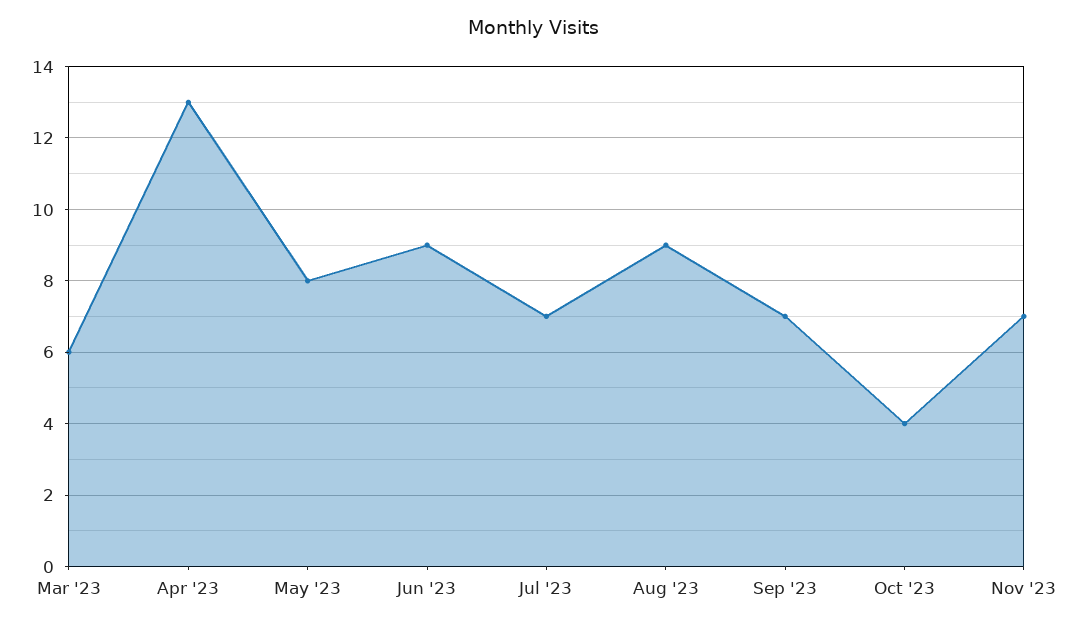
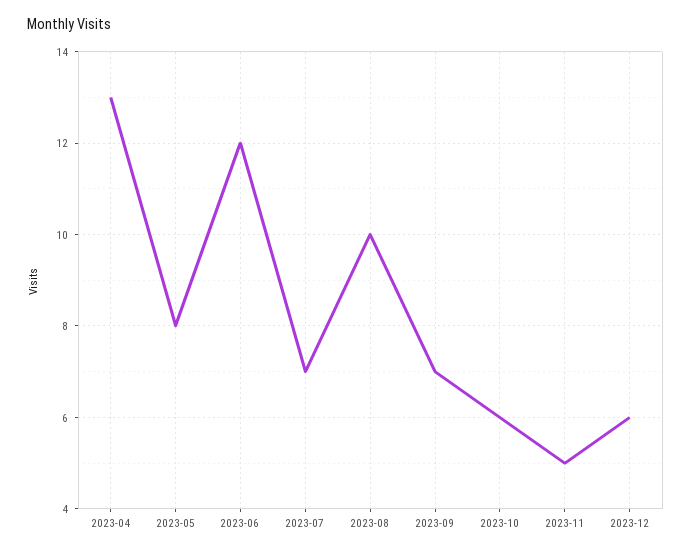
Mar '23: 6 -> none
Jun '23: 9 -> 12
Aug '23: 9 -> 10
Oct '23: 4 -> 6
Nov '23: 7 -> 5
2023-12: none -> 6

